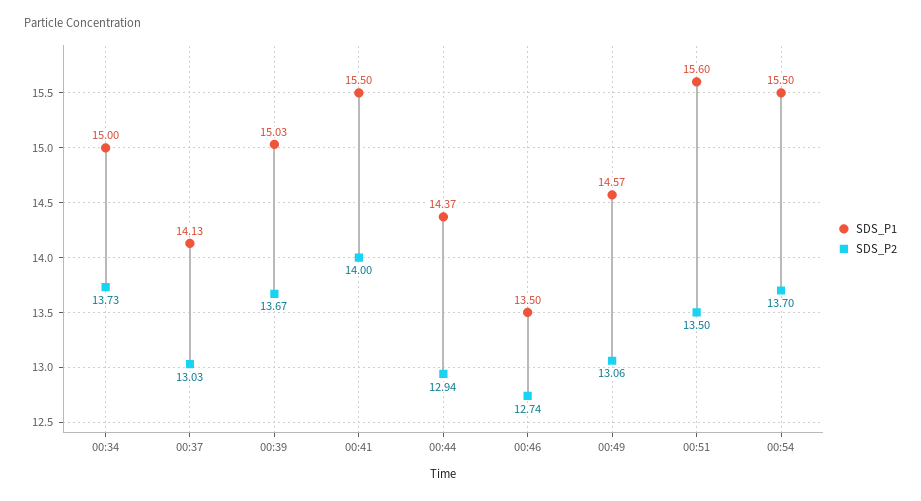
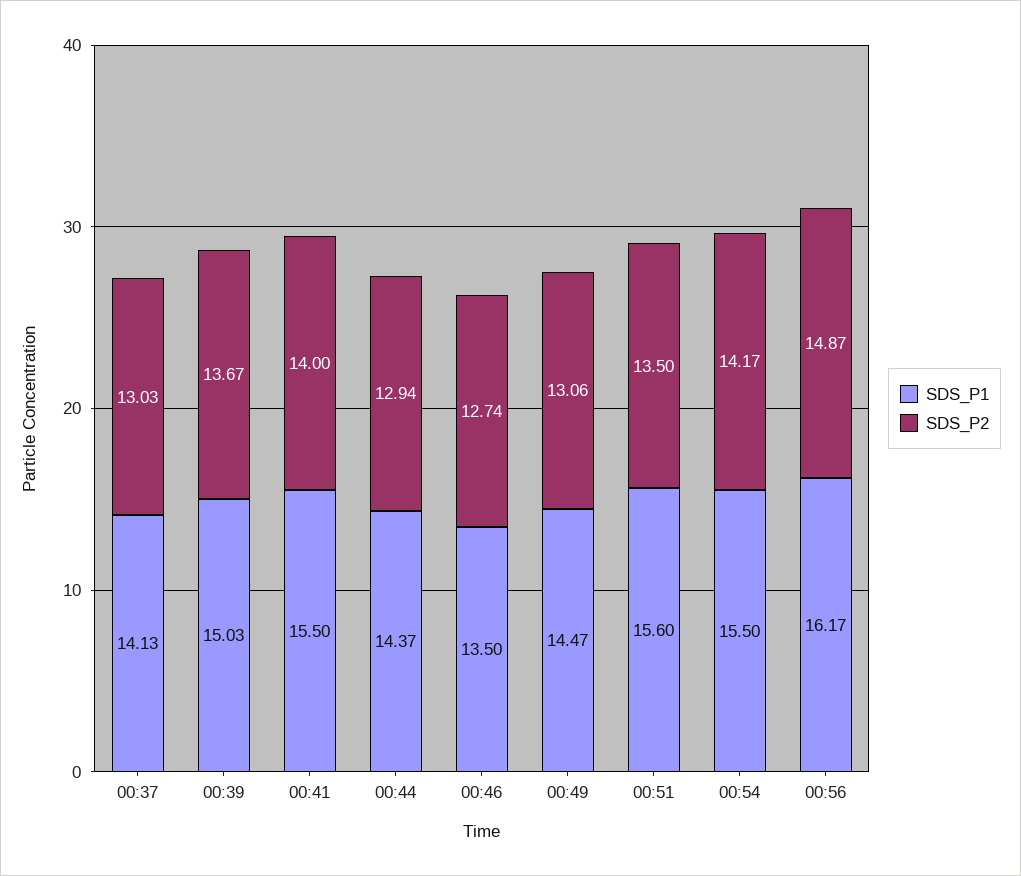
SDS_P1, 00:34: 15 -> none
SDS_P2, 00:34: 13.73 -> none
SDS_P1, 00:49: 14.57 -> 14.47
SDS_P2, 00:54: 13.7 -> 14.17
SDS_P1, 00:56: none -> 16.17
SDS_P2, 00:56: none -> 14.87

